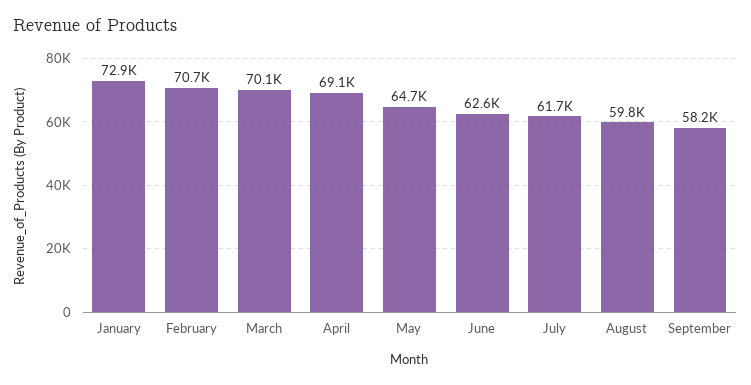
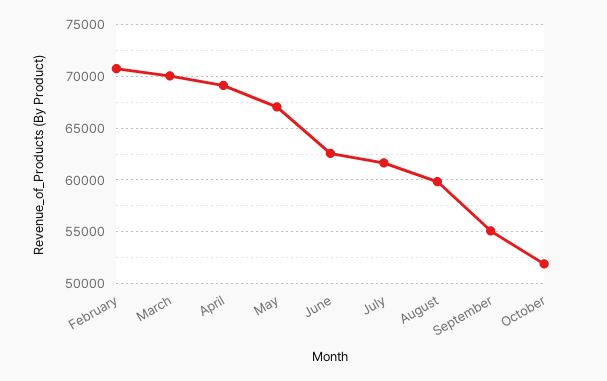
January: 72900 -> none
May: 64700 -> 67000
September: 58200 -> 55000
October: none -> 52000

